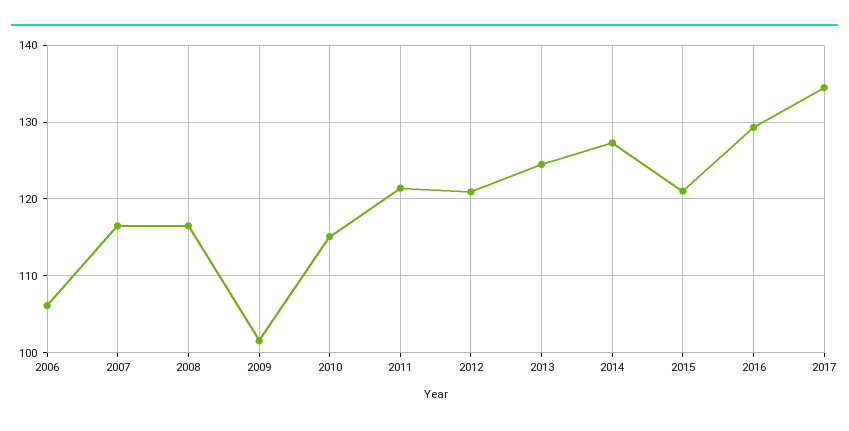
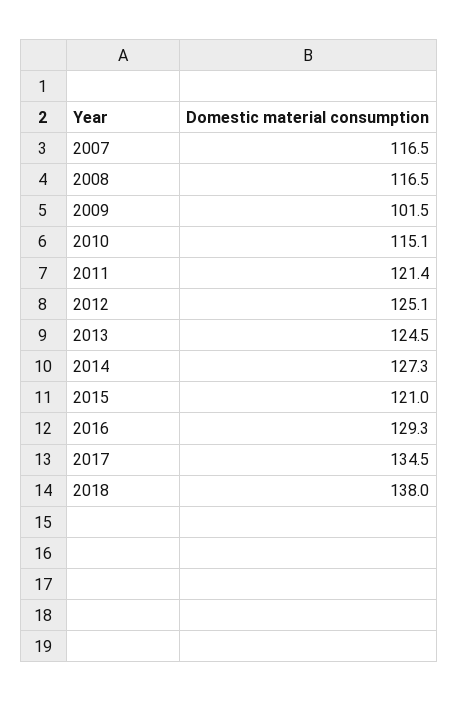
2006: 106 -> none
2012: 121 -> 125.1
2018: none -> 138

